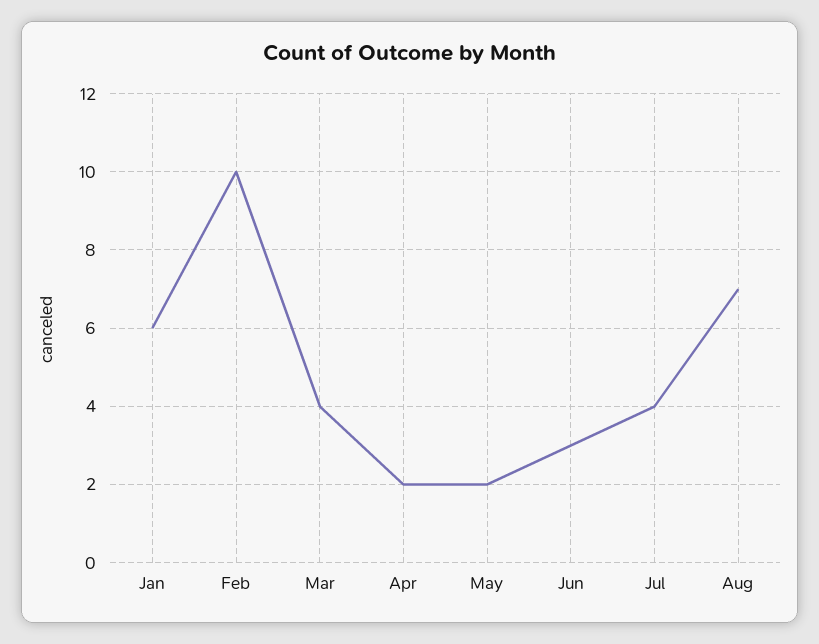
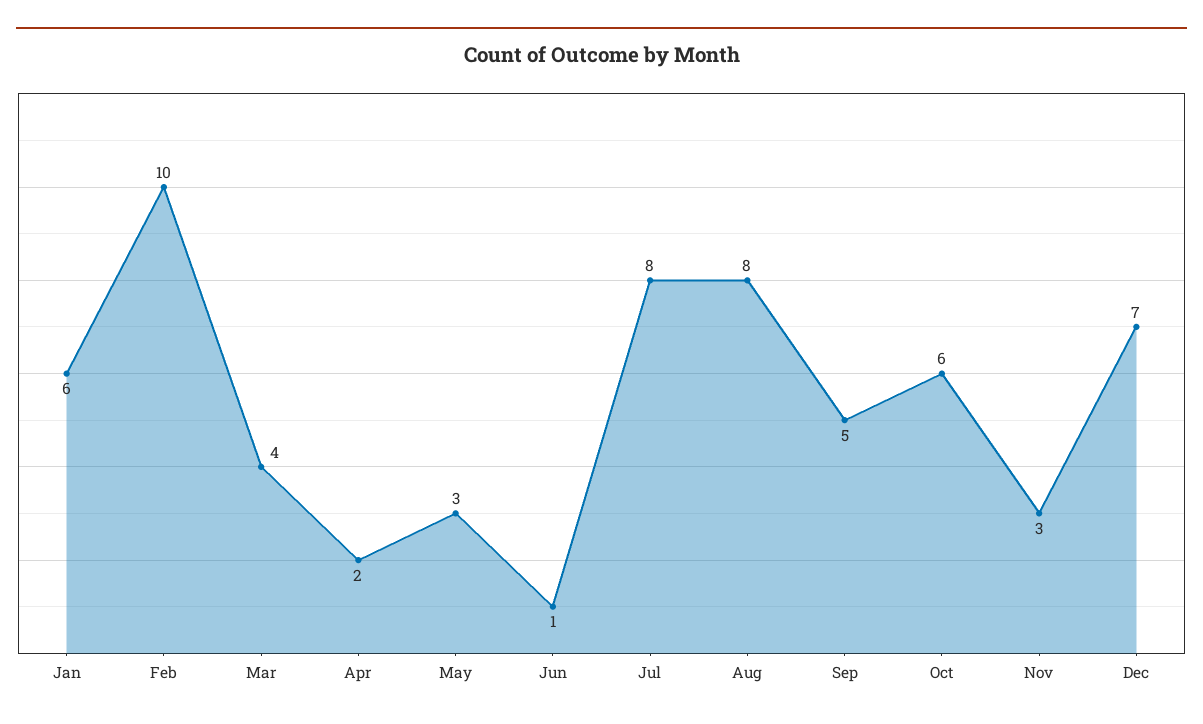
May: 2 -> 3
Jun: 3 -> 1
Jul: 4 -> 8
Aug: 7 -> 8
Sep: none -> 5
Oct: none -> 6
Nov: none -> 3
Dec: none -> 7

